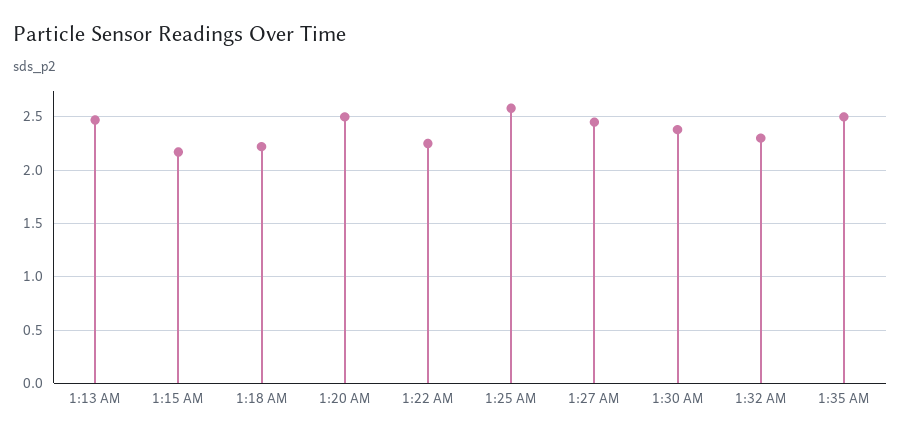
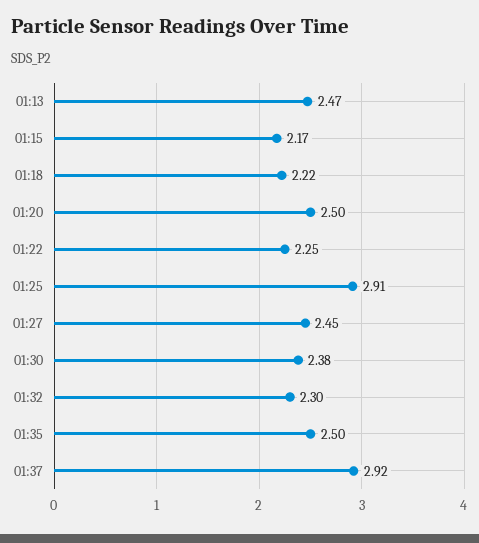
1:25 AM: 2.6 -> 2.91
01:37: none -> 2.92

